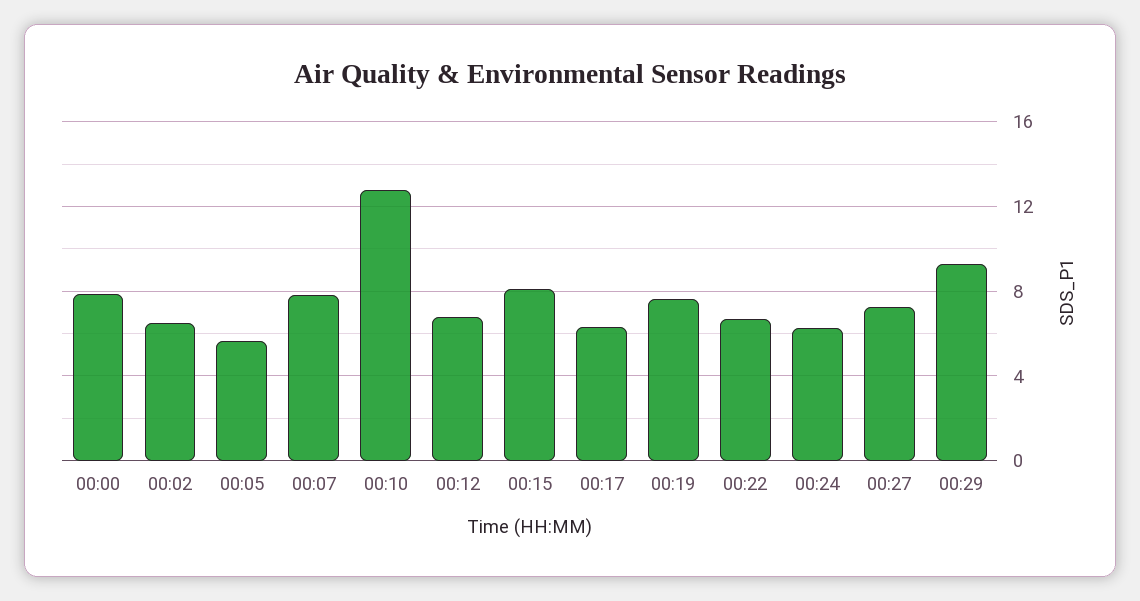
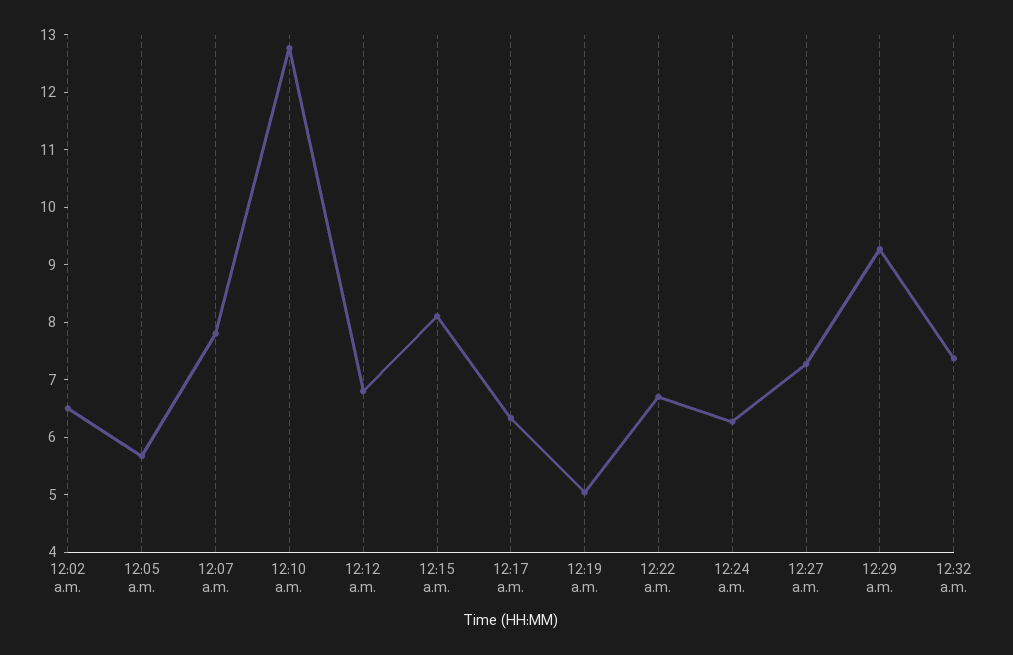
00:00: 8 -> none
00:19: 7.5 -> 5
12:32 a.m.: none -> 7.4

